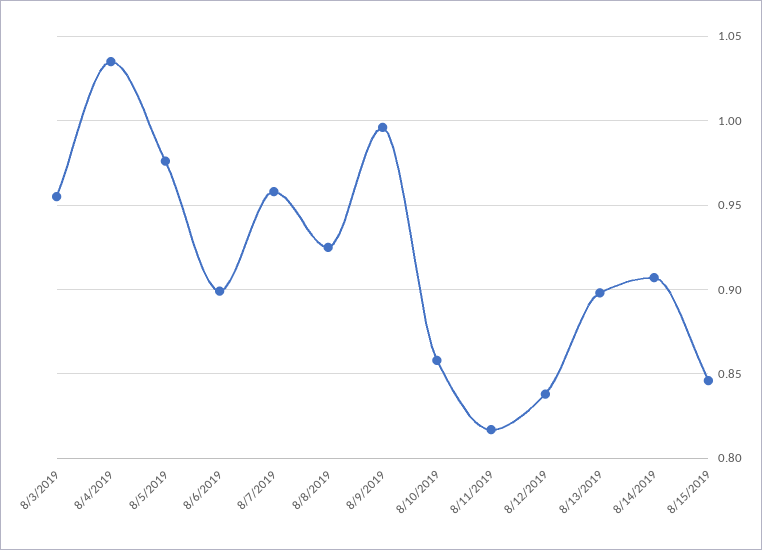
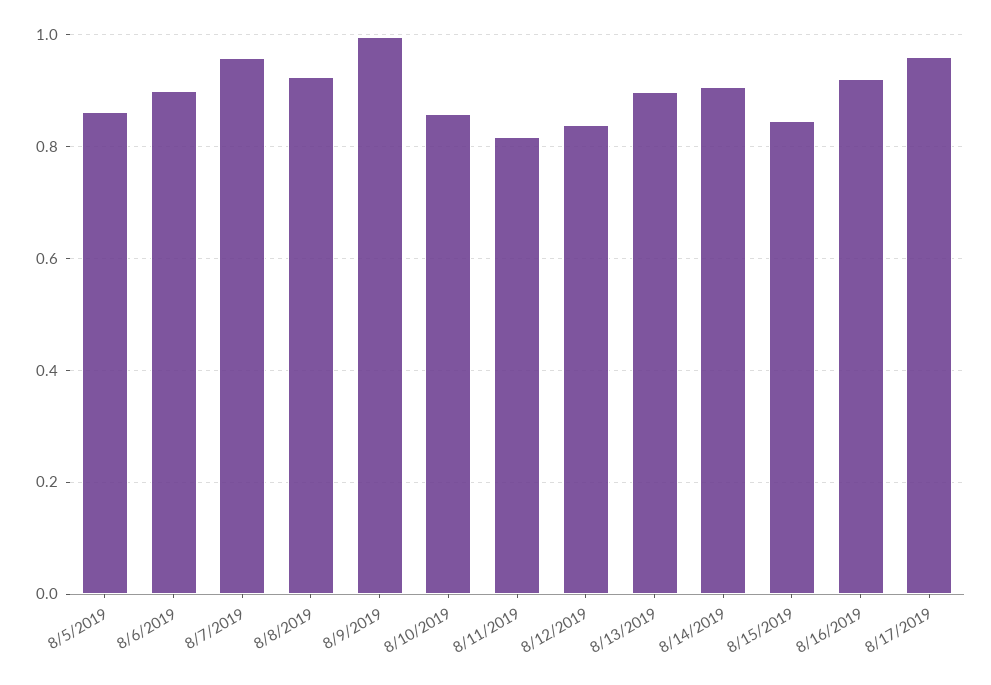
8/3/2019: 0.955 -> none
8/4/2019: 1.035 -> none
8/5/2019: 0.975 -> 0.86
8/16/2019: none -> 0.92
8/17/2019: none -> 0.96

